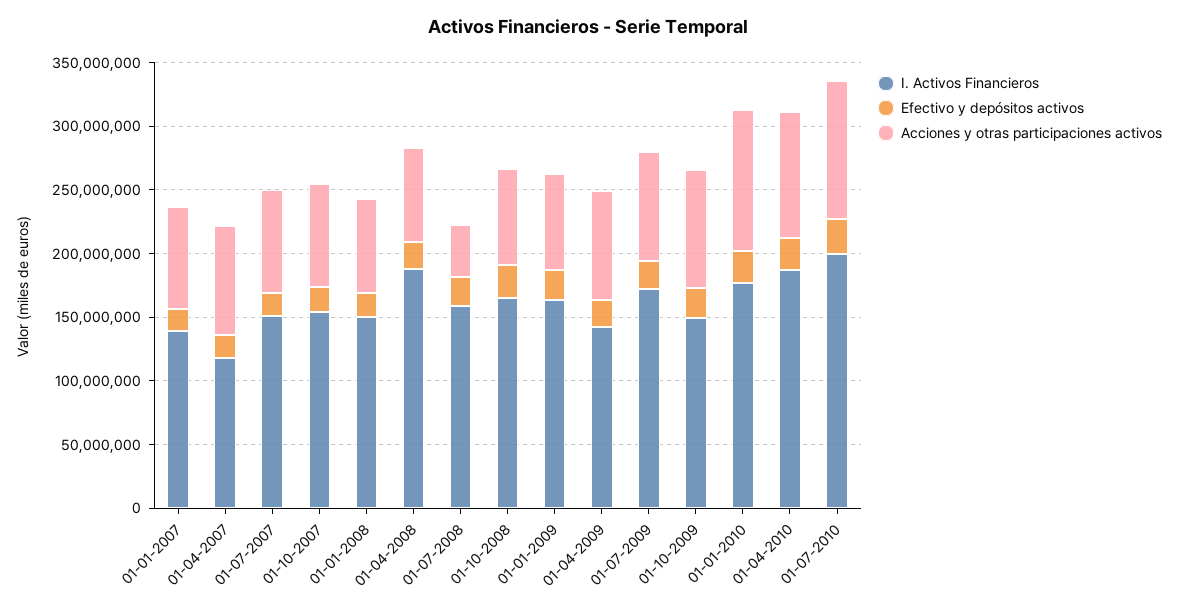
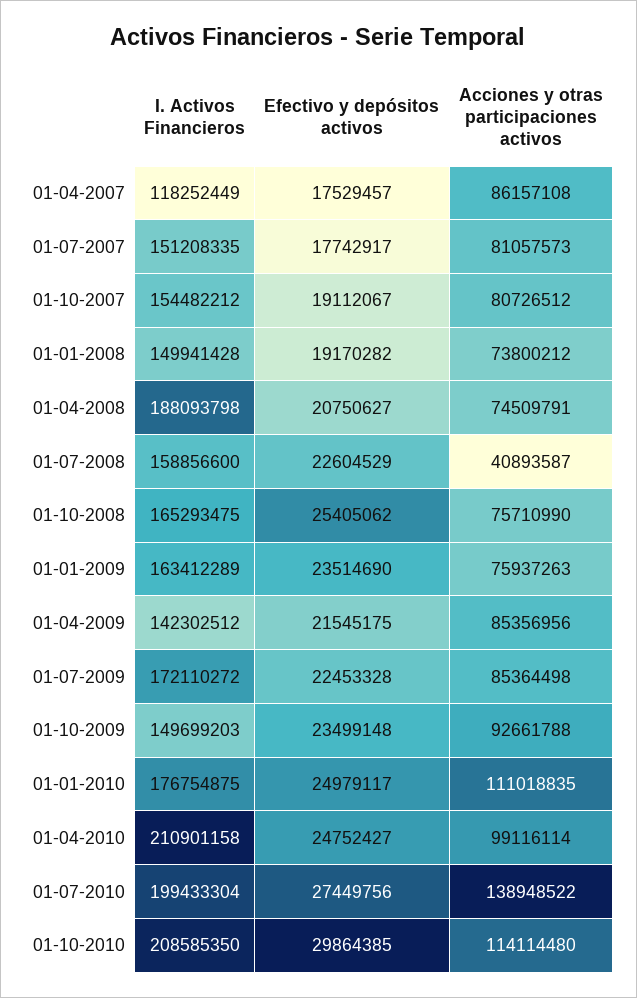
I. Activos Financieros, 01-01-2007: 140000000 -> none
Efectivo y depósitos activos, 01-01-2007: 20000000 -> none
Acciones y otras participaciones activos, 01-01-2007: 80000000 -> none
I. Activos Financieros, 01-04-2010: 190000000 -> 210901158
Acciones y otras participaciones activos, 01-07-2010: 110000000 -> 138948522
I. Activos Financieros, 01-10-2010: none -> 208585350
Efectivo y depósitos activos, 01-10-2010: none -> 29864385
Acciones y otras participaciones activos, 01-10-2010: none -> 114114480

